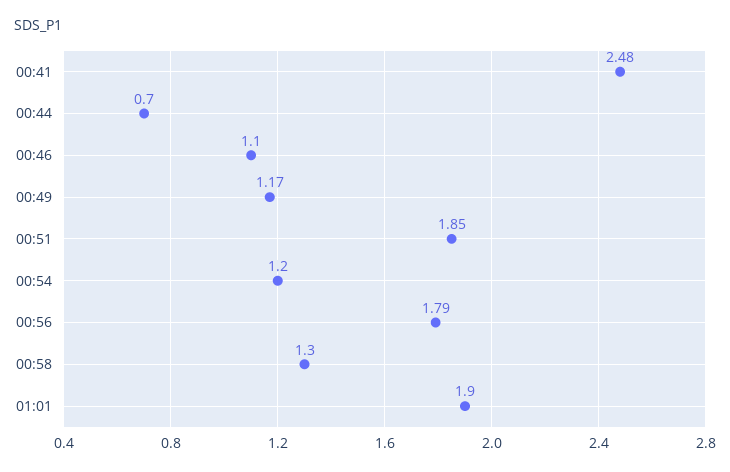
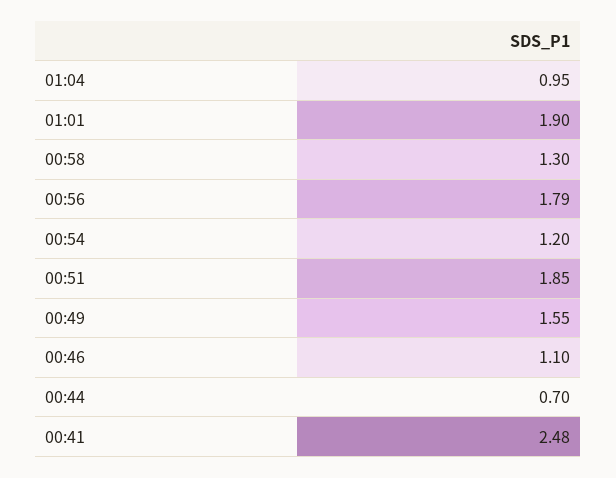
00:49: 1.17 -> 1.55
01:04: none -> 0.95

